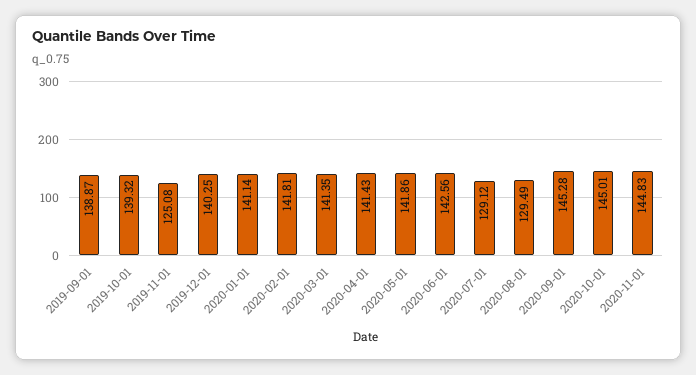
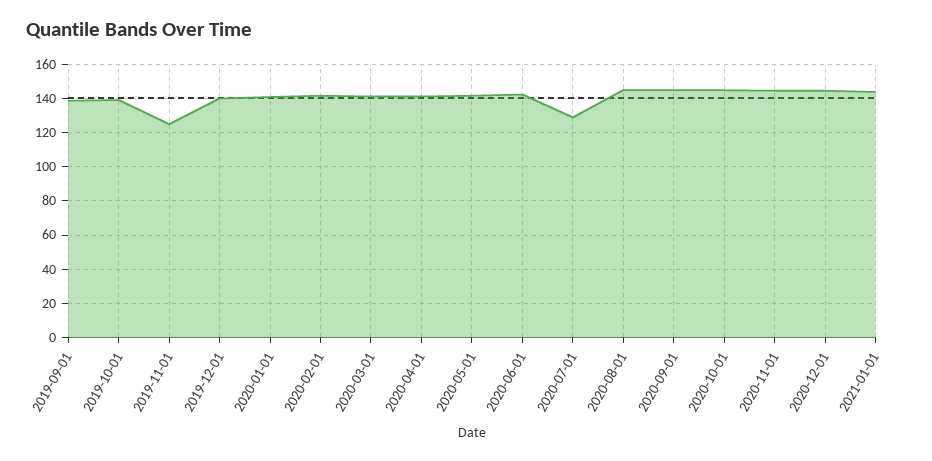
2020-08-01: 129.49 -> 145
2020-12-01: none -> 145
2021-01-01: none -> 145

